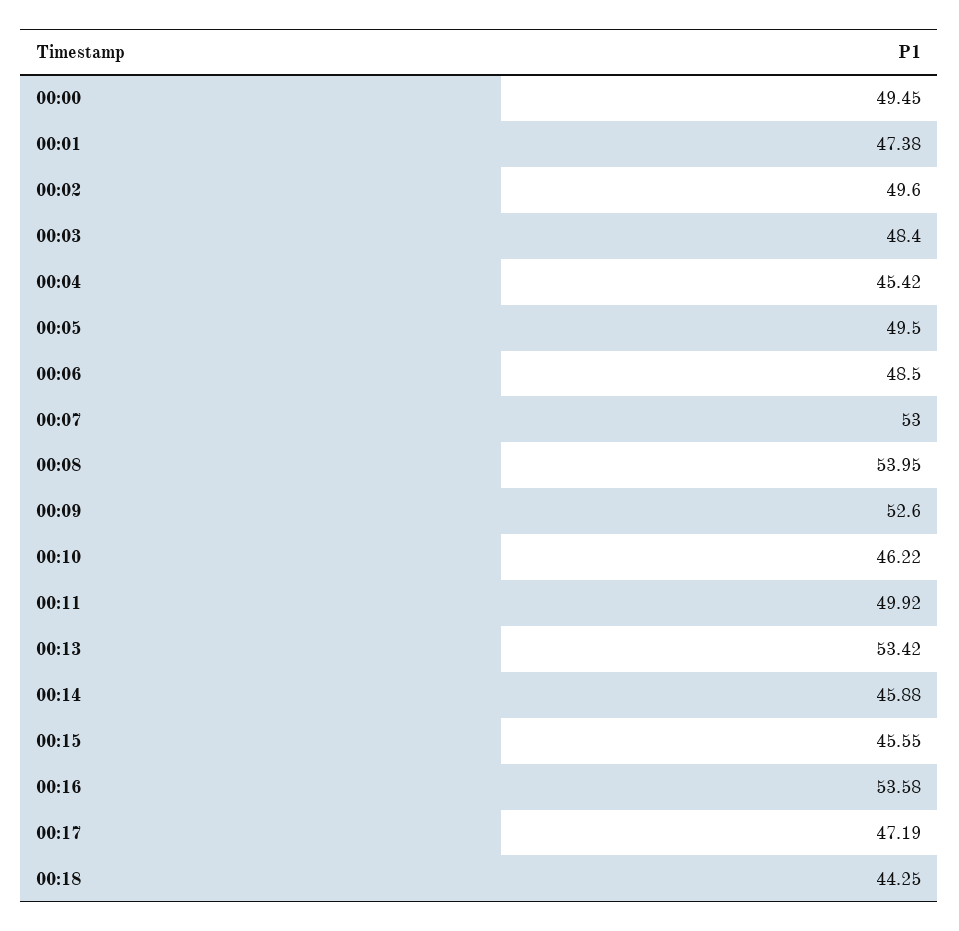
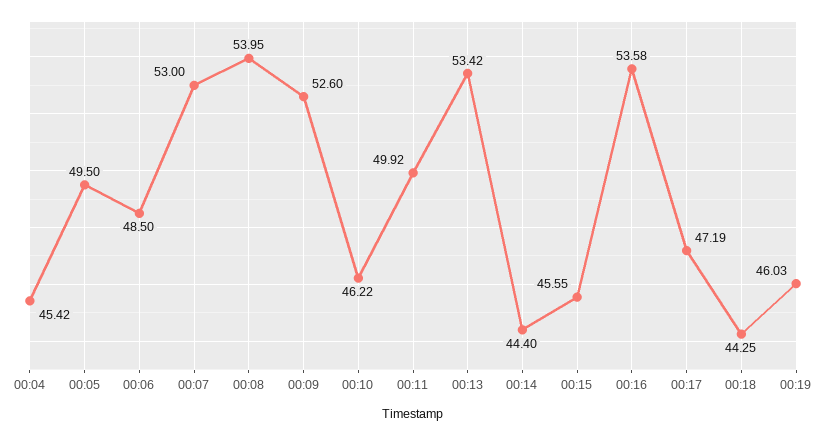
00:00: 49.45 -> none
00:01: 47.38 -> none
00:02: 49.6 -> none
00:03: 48.4 -> none
00:14: 45.88 -> 44.4
00:19: none -> 46.03

